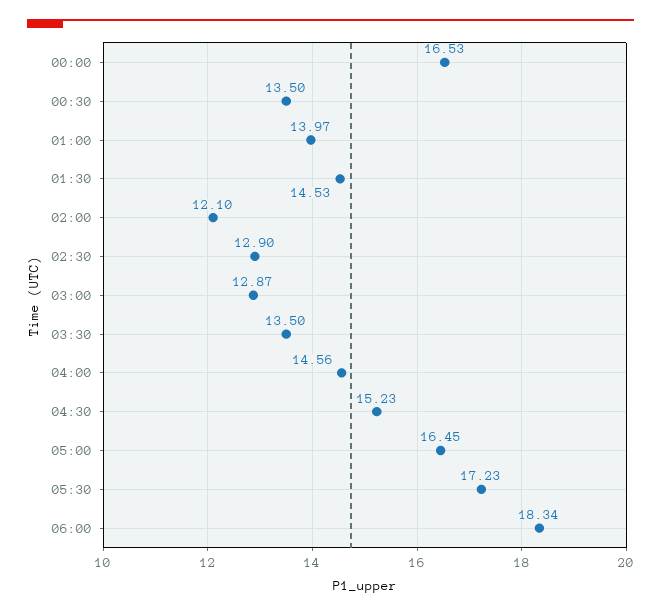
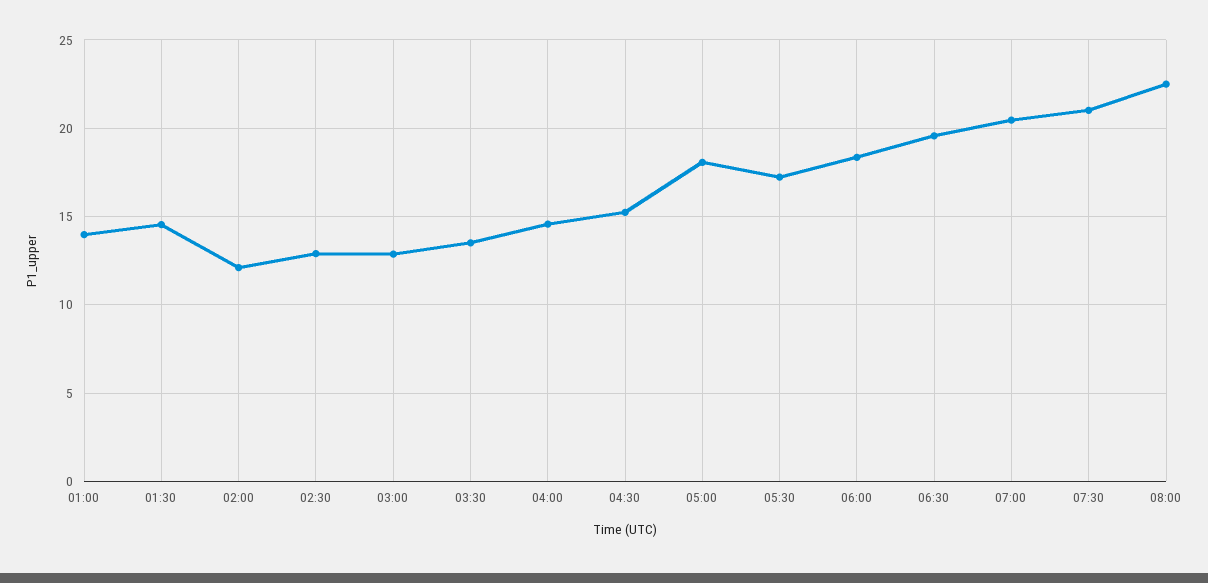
00:00: 16.53 -> none
00:30: 13.5 -> none
05:00: 16.45 -> 18
06:30: none -> 19.5
07:00: none -> 20.5
07:30: none -> 21
08:00: none -> 22.5

